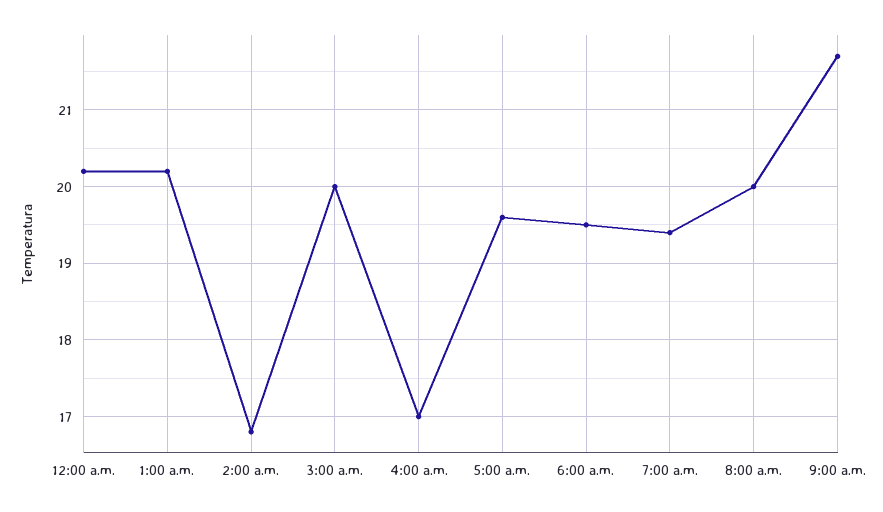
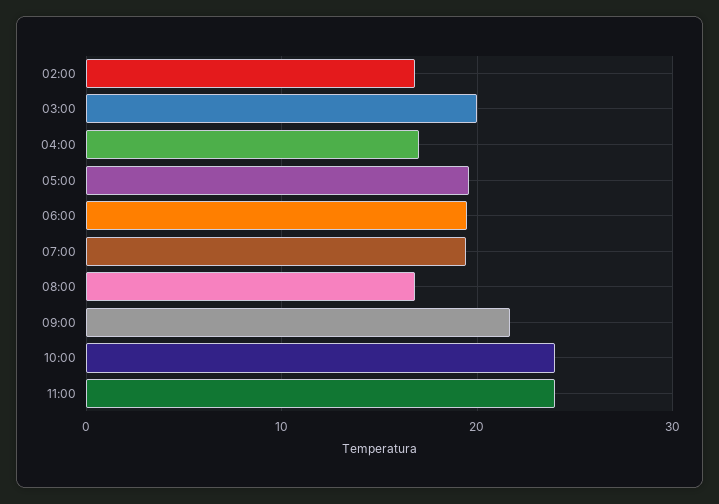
12:00 a.m.: 20.2 -> none
1:00 a.m.: 20.2 -> none
8:00 a.m.: 20 -> 17
10:00: none -> 24
11:00: none -> 24

